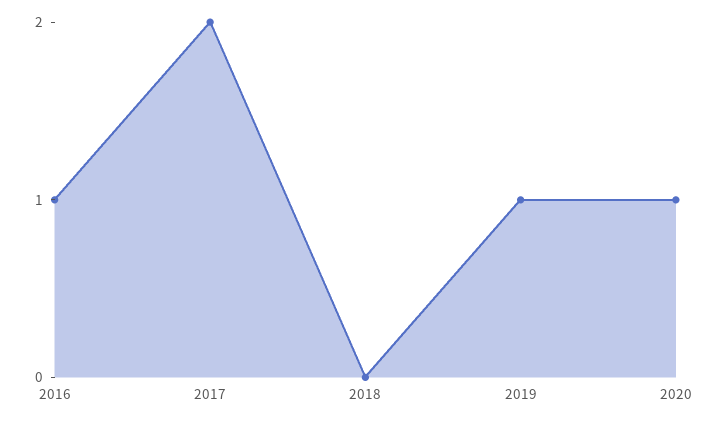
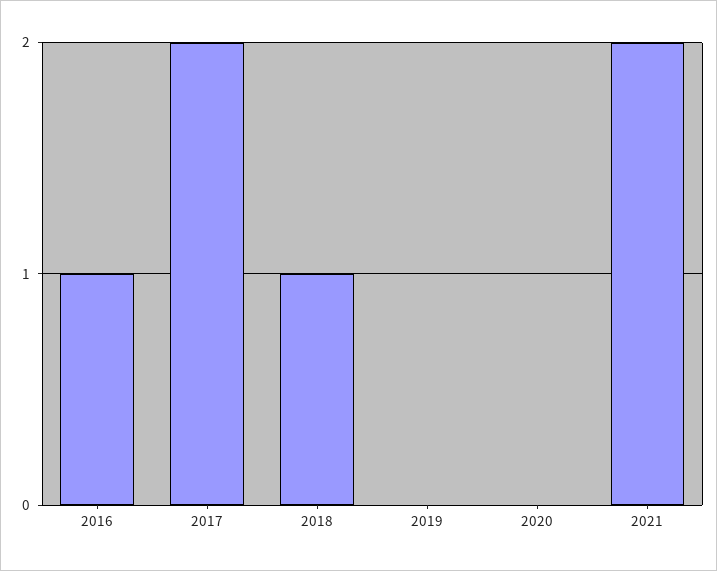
2018: 0 -> 1
2019: 1 -> 0
2020: 1 -> 0
2021: none -> 2

